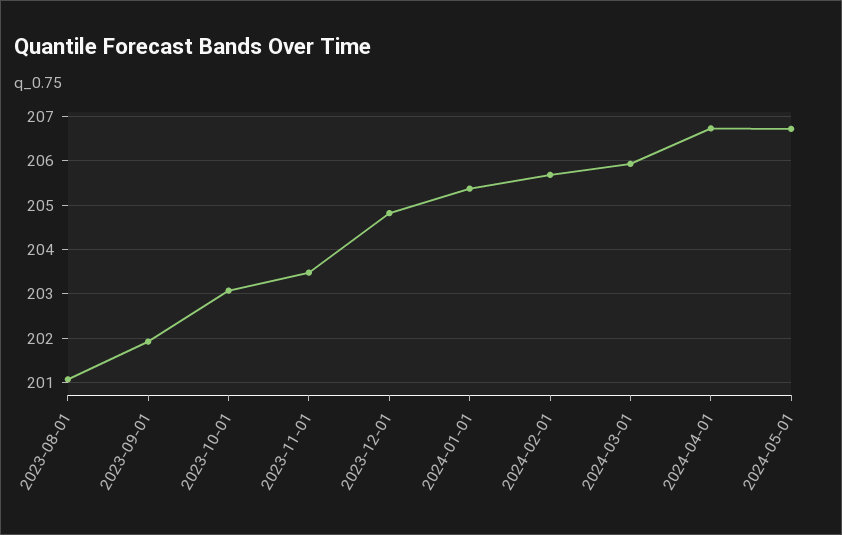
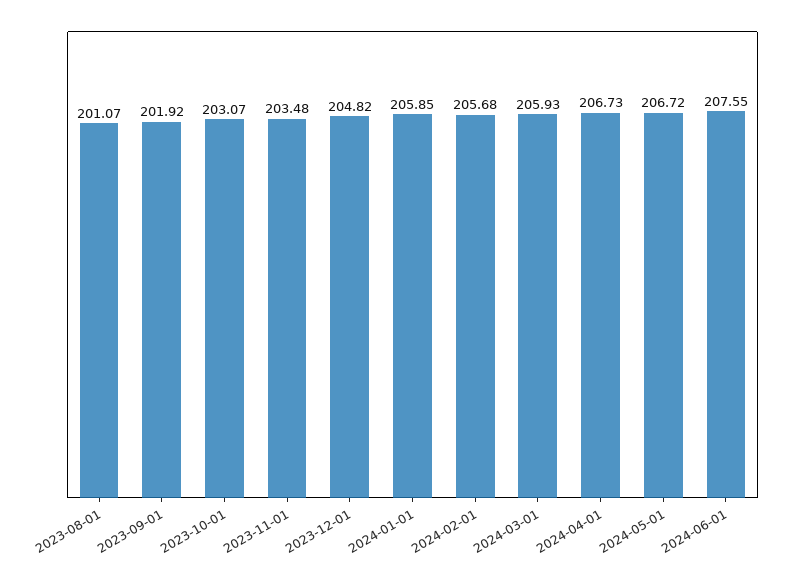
2024-01-01: 205.4 -> 205.85
2024-06-01: none -> 207.55

